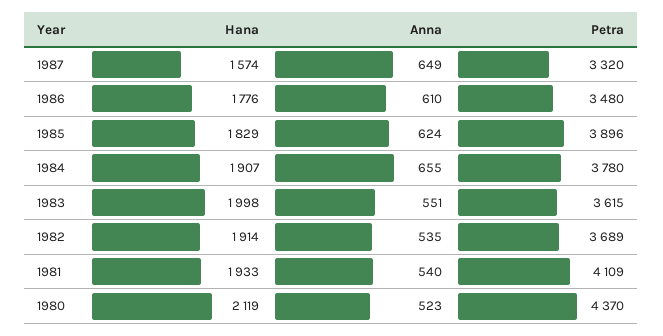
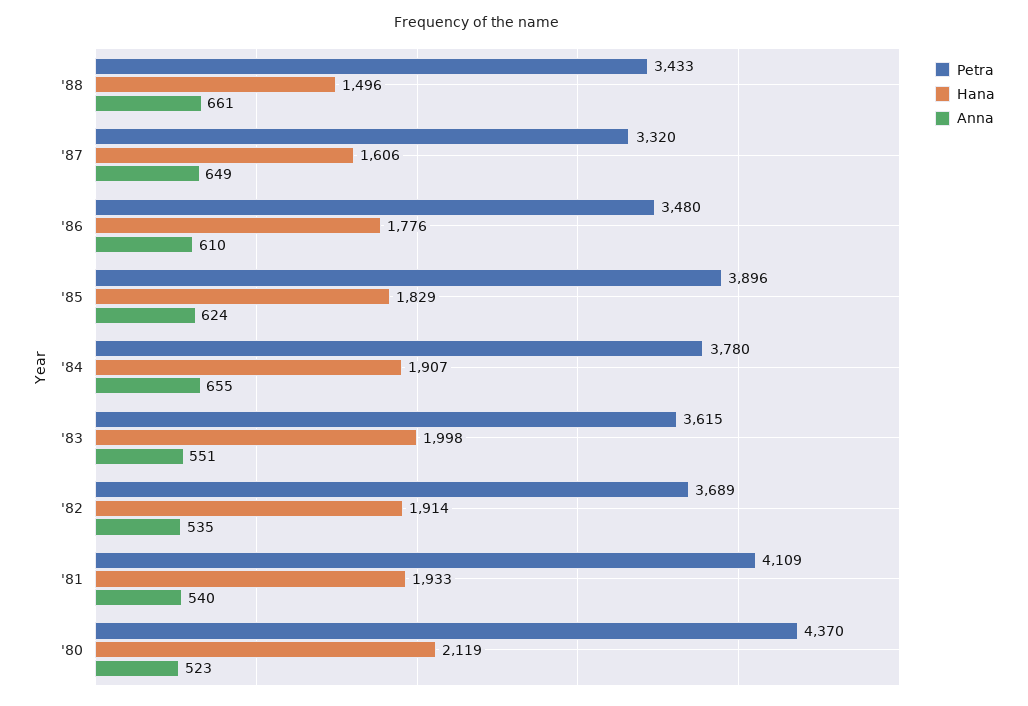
Hana, 1987: 1574 -> 1606
Petra, '88: none -> 3433
Hana, '88: none -> 1496
Anna, '88: none -> 661

